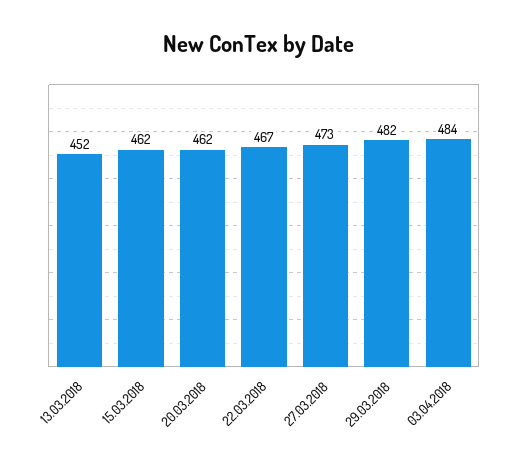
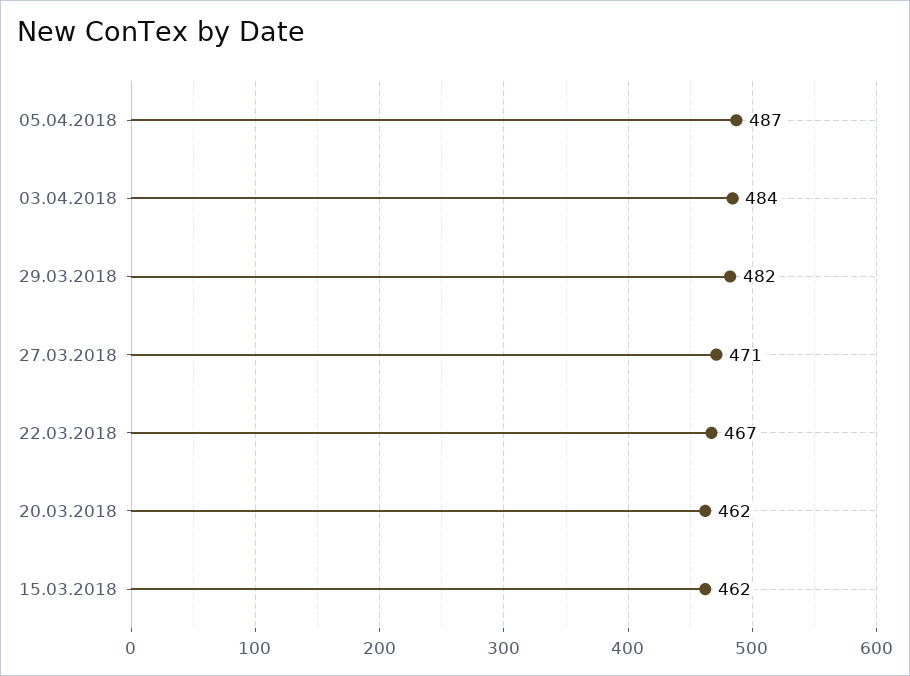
13.03.2018: 452 -> none
27.03.2018: 473 -> 471
05.04.2018: none -> 487

